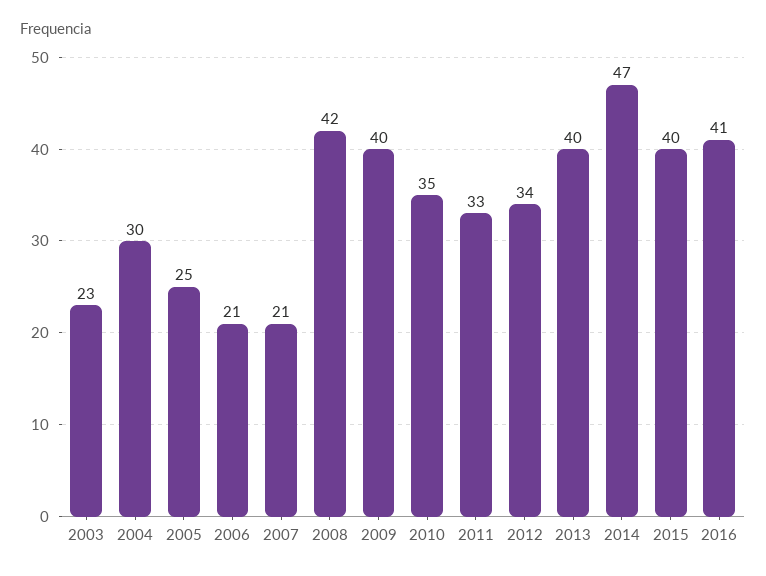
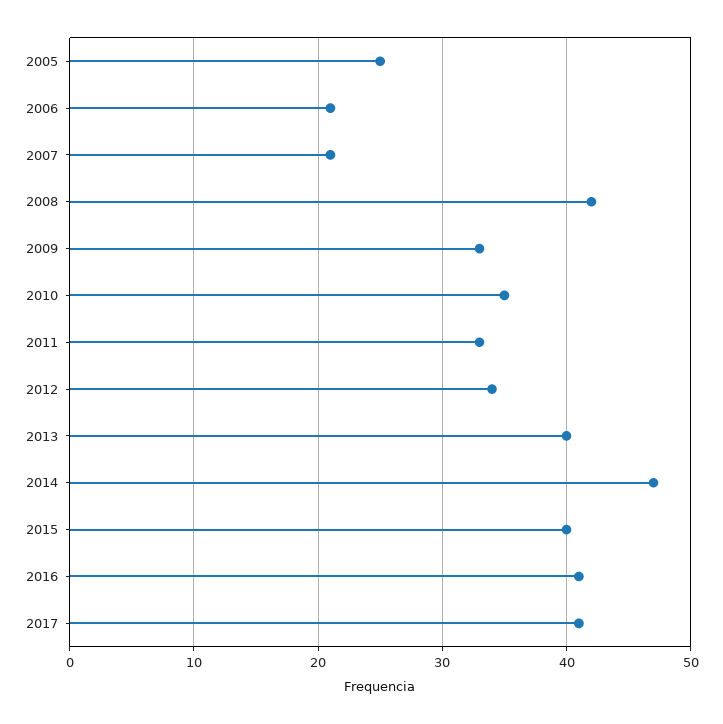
2003: 23 -> none
2004: 30 -> none
2009: 40 -> 33
2017: none -> 41

